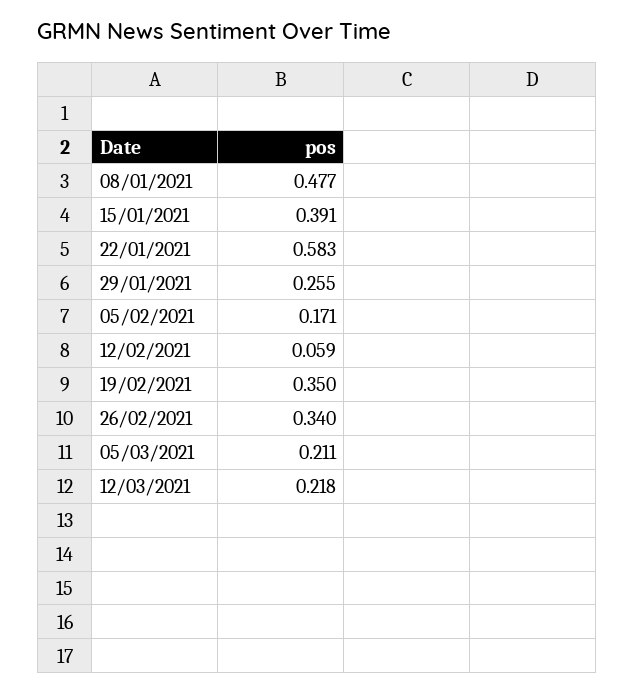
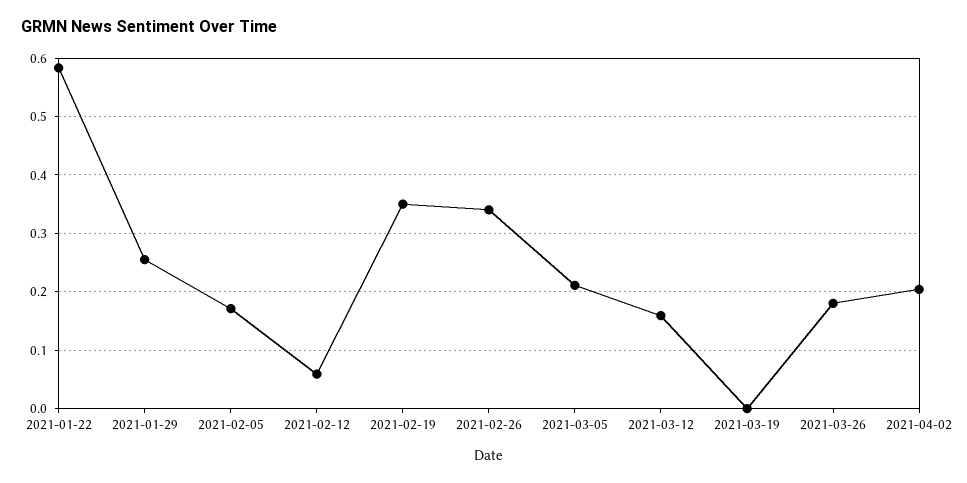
08/01/2021: 0.477 -> none
15/01/2021: 0.391 -> none
12/03/2021: 0.218 -> 0.16
2021-03-19: none -> 0
2021-03-26: none -> 0.18
2021-04-02: none -> 0.2

